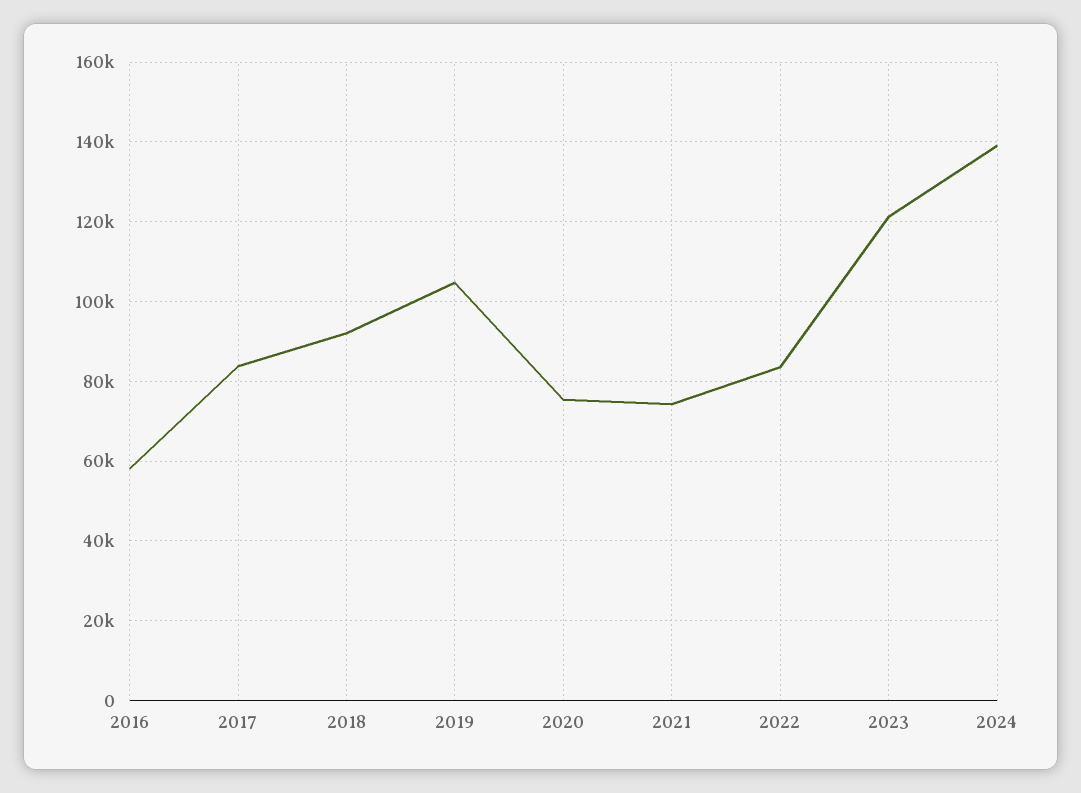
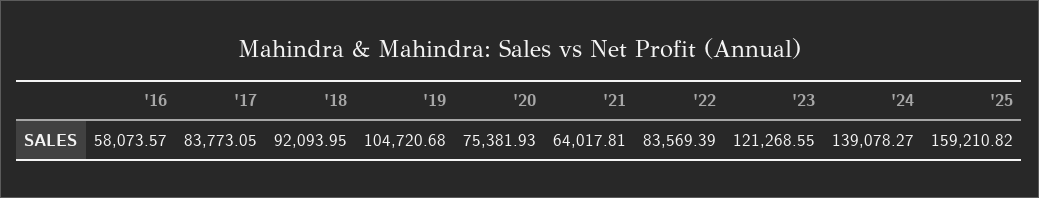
2021: 74000 -> 64017.81
'25: none -> 159210.82

